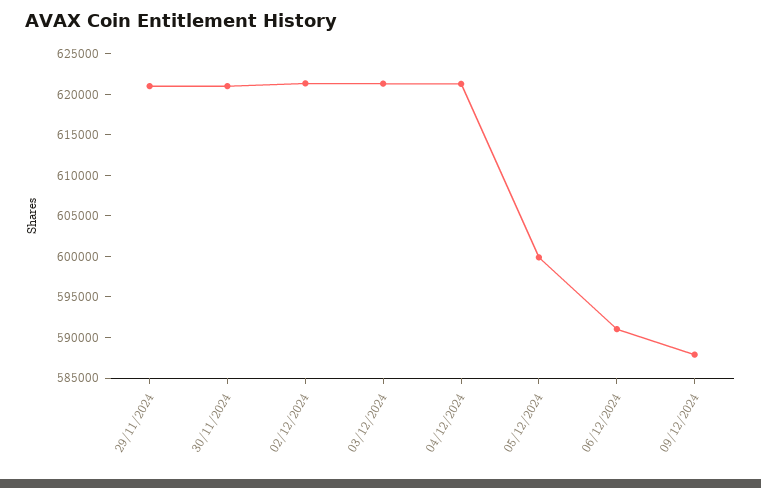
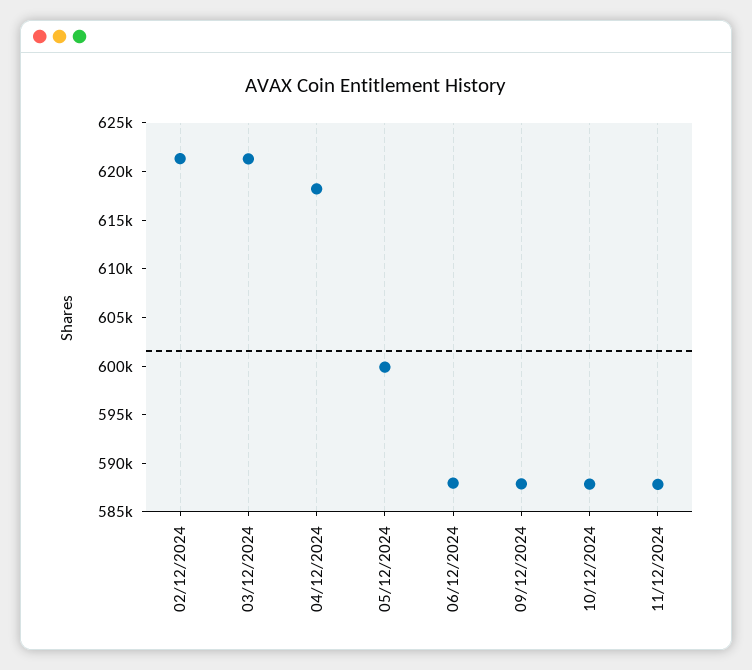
29/11/2024: 621000 -> none
30/11/2024: 621000 -> none
04/12/2024: 621000 -> 618000
06/12/2024: 591000 -> 588000
10/12/2024: none -> 588000
11/12/2024: none -> 588000

